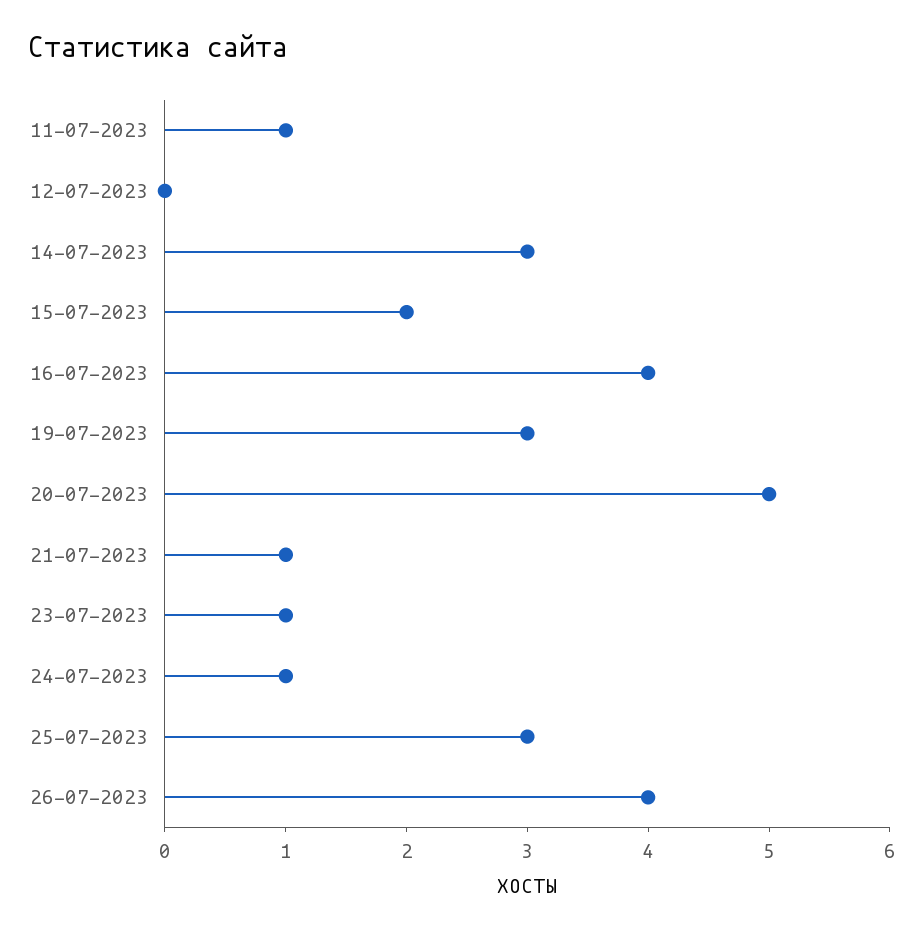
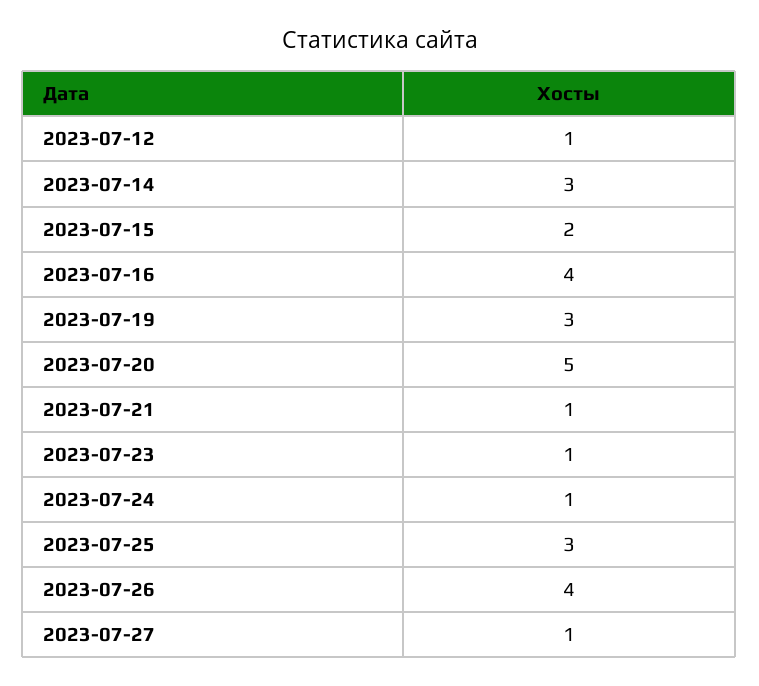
11-07-2023: 1 -> none
12-07-2023: 0 -> 1
2023-07-27: none -> 1

